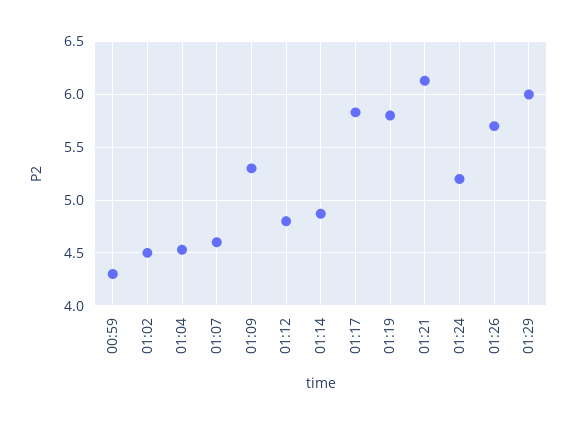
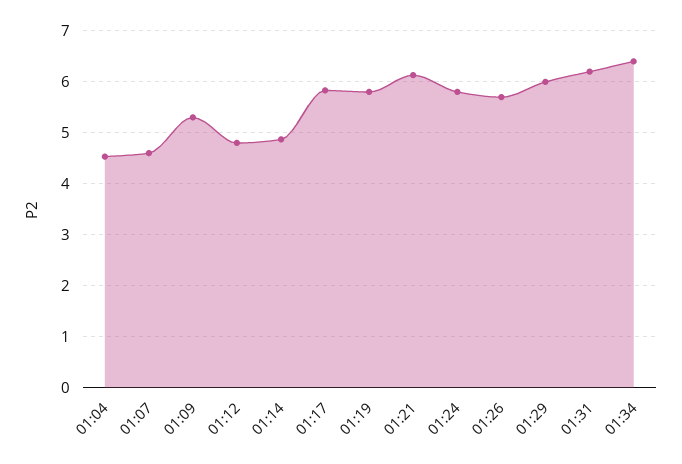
00:59: 4.3 -> none
01:02: 4.5 -> none
01:24: 5.2 -> 5.8
01:31: none -> 6.2
01:34: none -> 6.4

